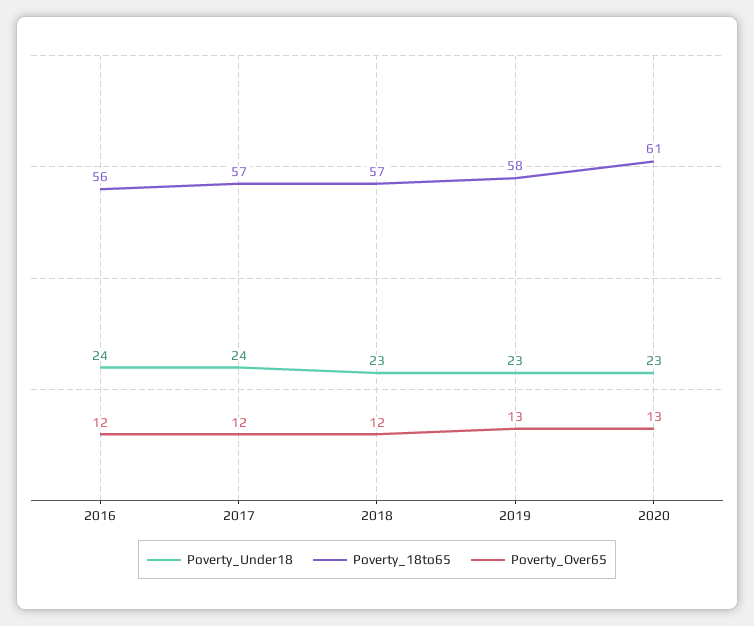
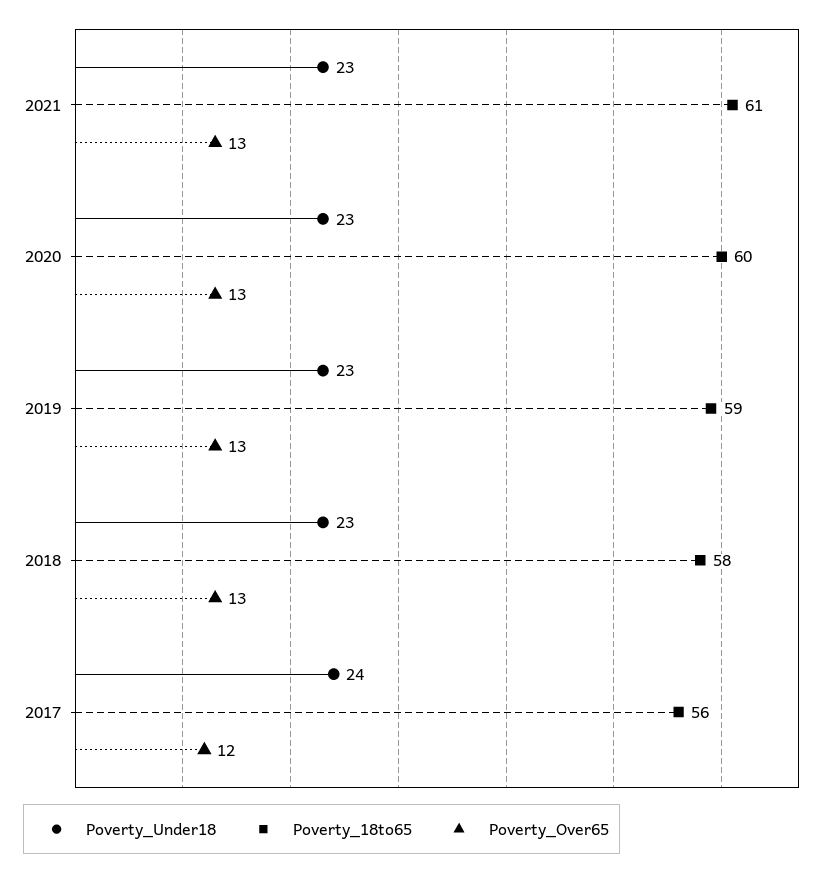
Poverty_Under18, 2016: 24 -> none
Poverty_18to65, 2016: 56 -> none
Poverty_Over65, 2016: 12 -> none
Poverty_18to65, 2017: 57 -> 56
Poverty_18to65, 2018: 57 -> 58
Poverty_Over65, 2018: 12 -> 13
Poverty_18to65, 2019: 58 -> 59
Poverty_18to65, 2020: 61 -> 60
Poverty_Under18, 2021: none -> 23
Poverty_18to65, 2021: none -> 61
Poverty_Over65, 2021: none -> 13

